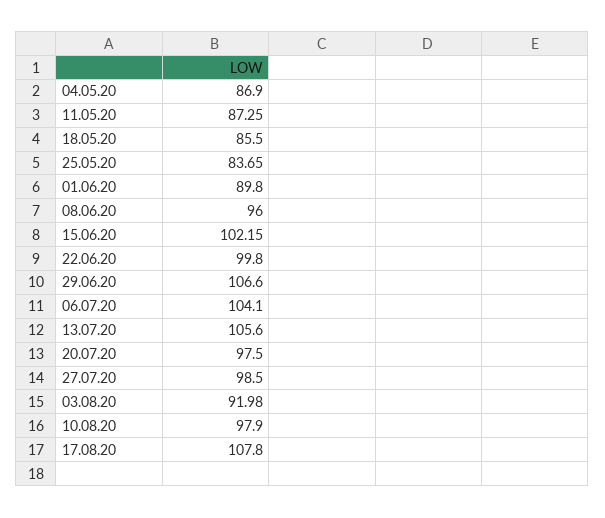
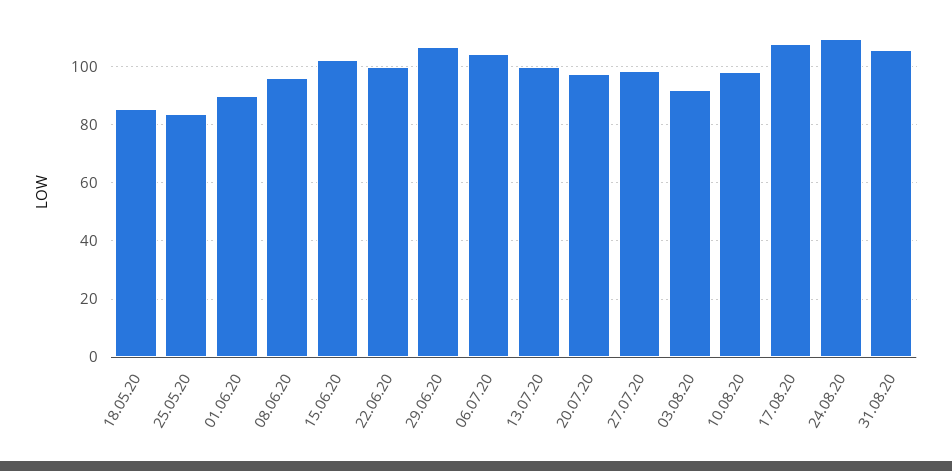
04.05.20: 86.9 -> none
11.05.20: 87.25 -> none
13.07.20: 105.6 -> 100
24.08.20: none -> 110
31.08.20: none -> 105

